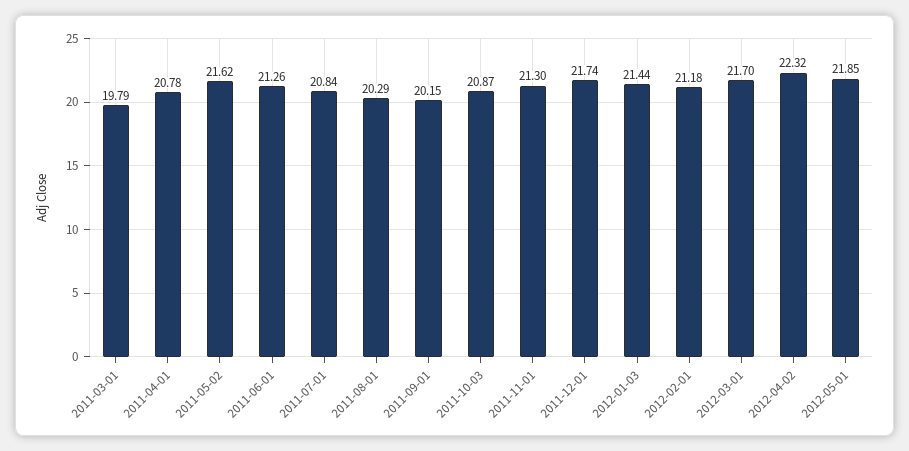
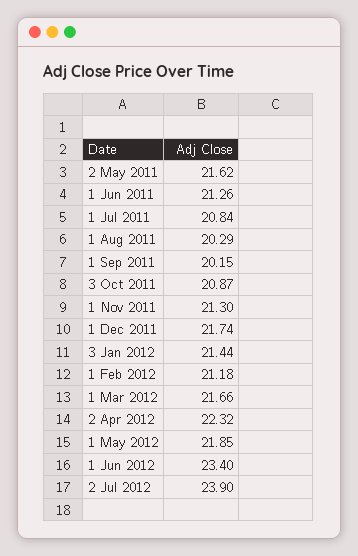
2011-03-01: 19.79 -> none
2011-04-01: 20.78 -> none
2012-03-01: 21.7 -> 21.66
1 Jun 2012: none -> 23.4
2 Jul 2012: none -> 23.9

